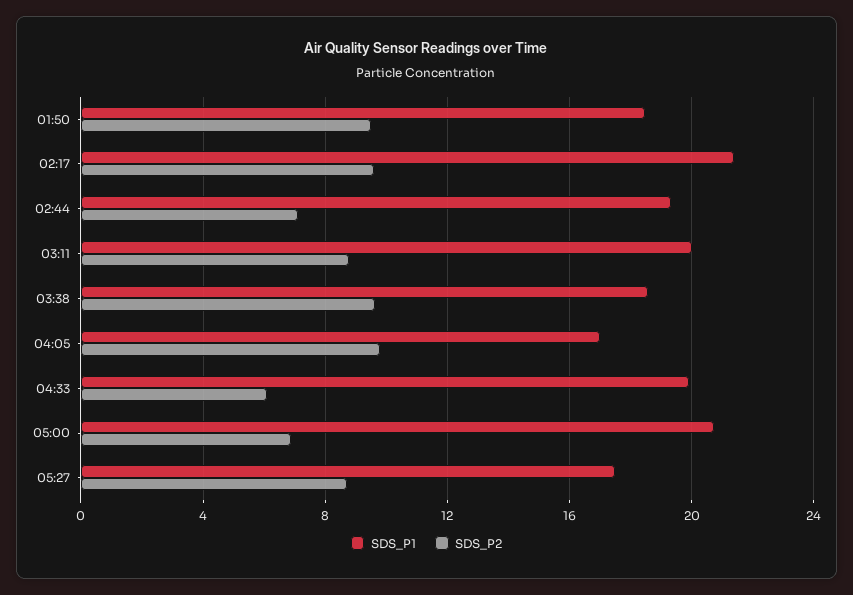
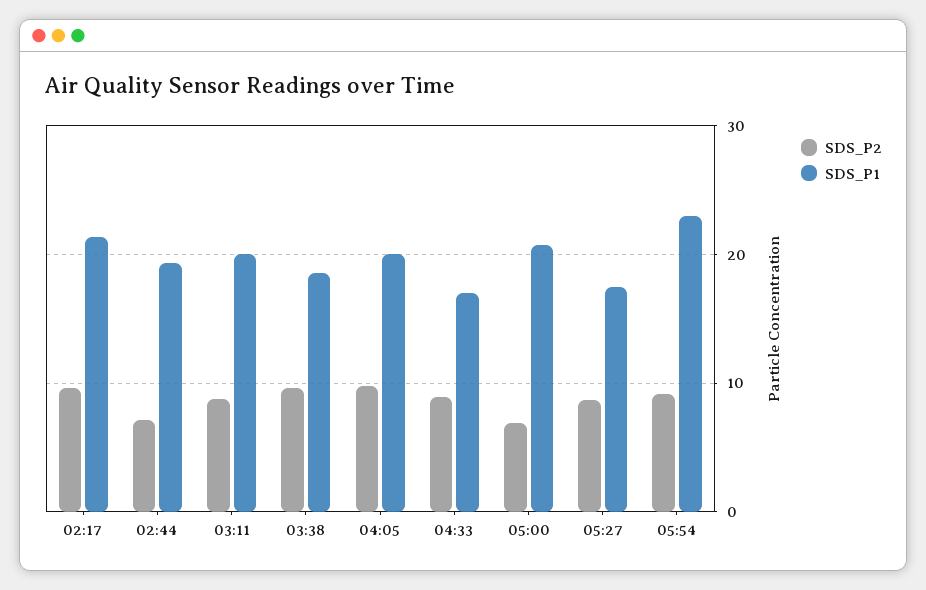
SDS_P1, 01:50: 18.5 -> none
SDS_P2, 01:50: 9.5 -> none
SDS_P1, 04:05: 17 -> 20
SDS_P1, 04:33: 20 -> 17
SDS_P2, 04:33: 6 -> 9
SDS_P2, 05:54: none -> 9
SDS_P1, 05:54: none -> 23

